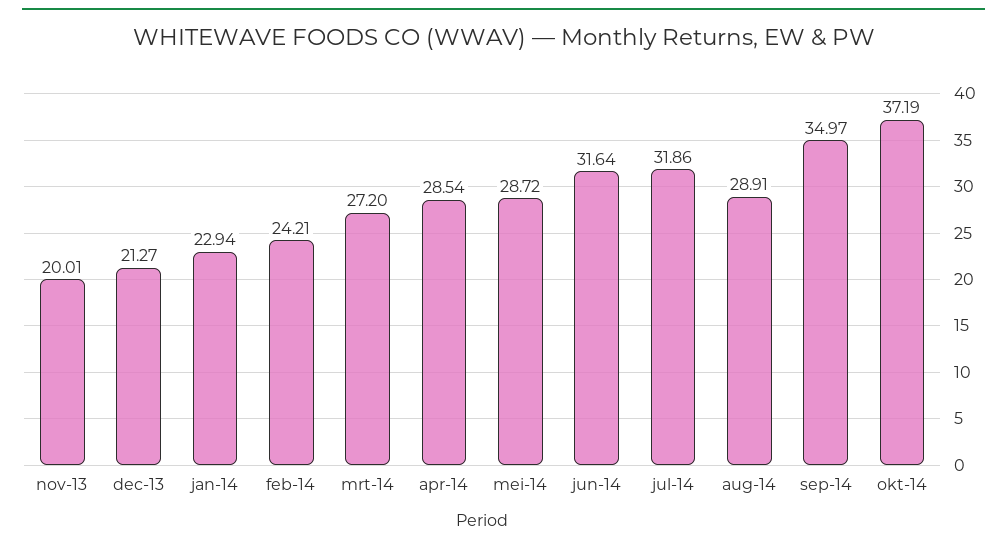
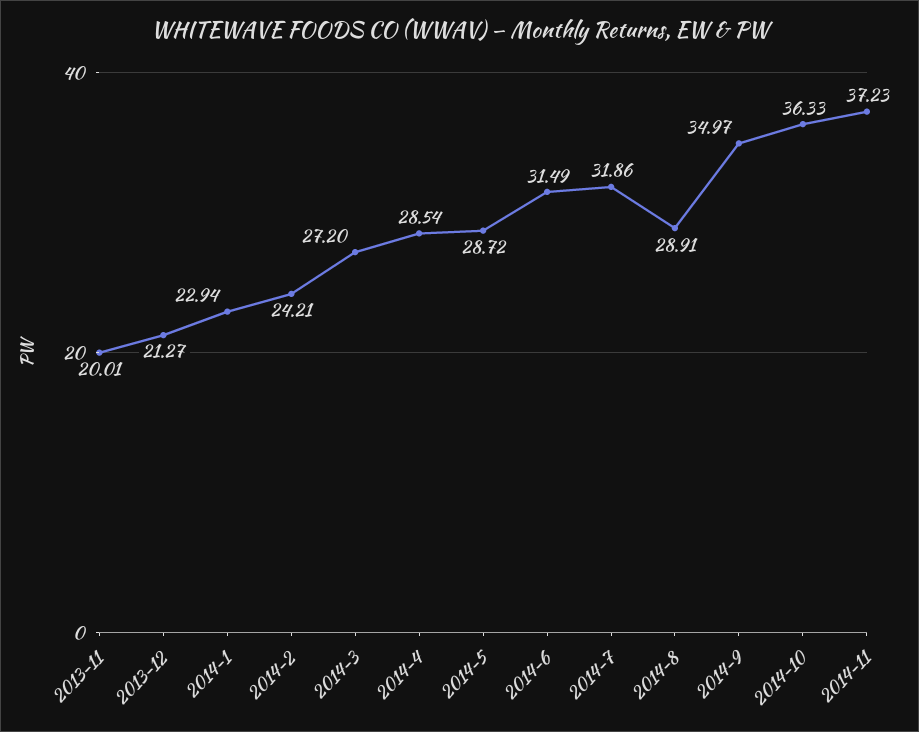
jun-14: 31.64 -> 31.49
okt-14: 37.19 -> 36.33
2014-11: none -> 37.23

